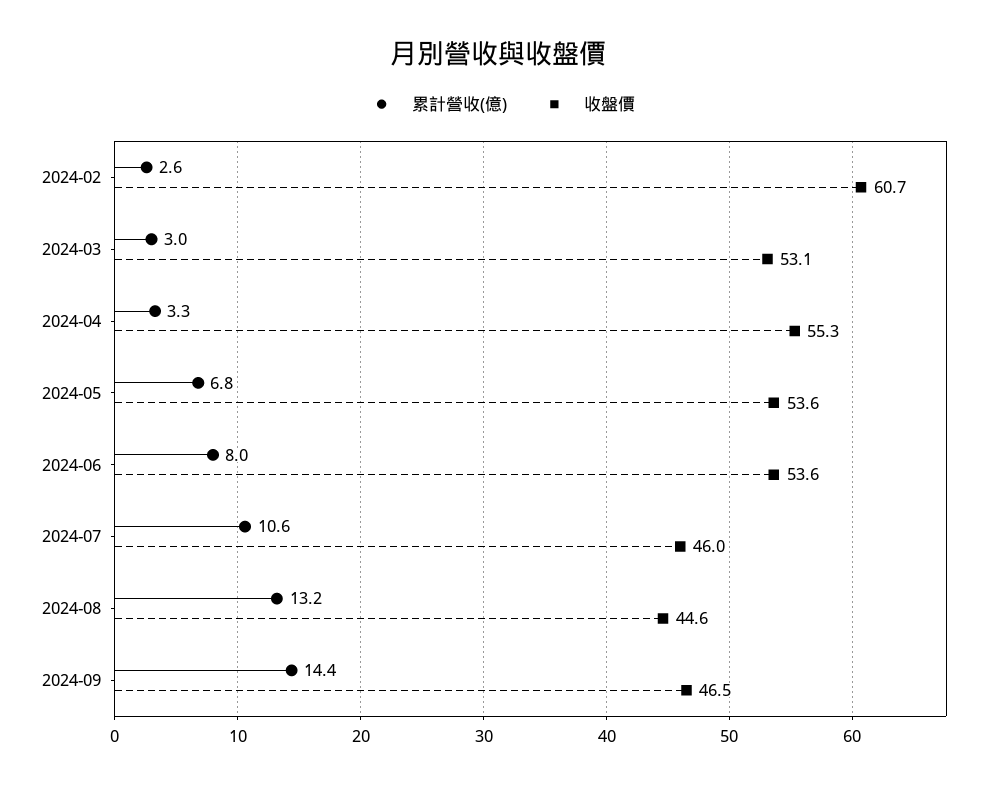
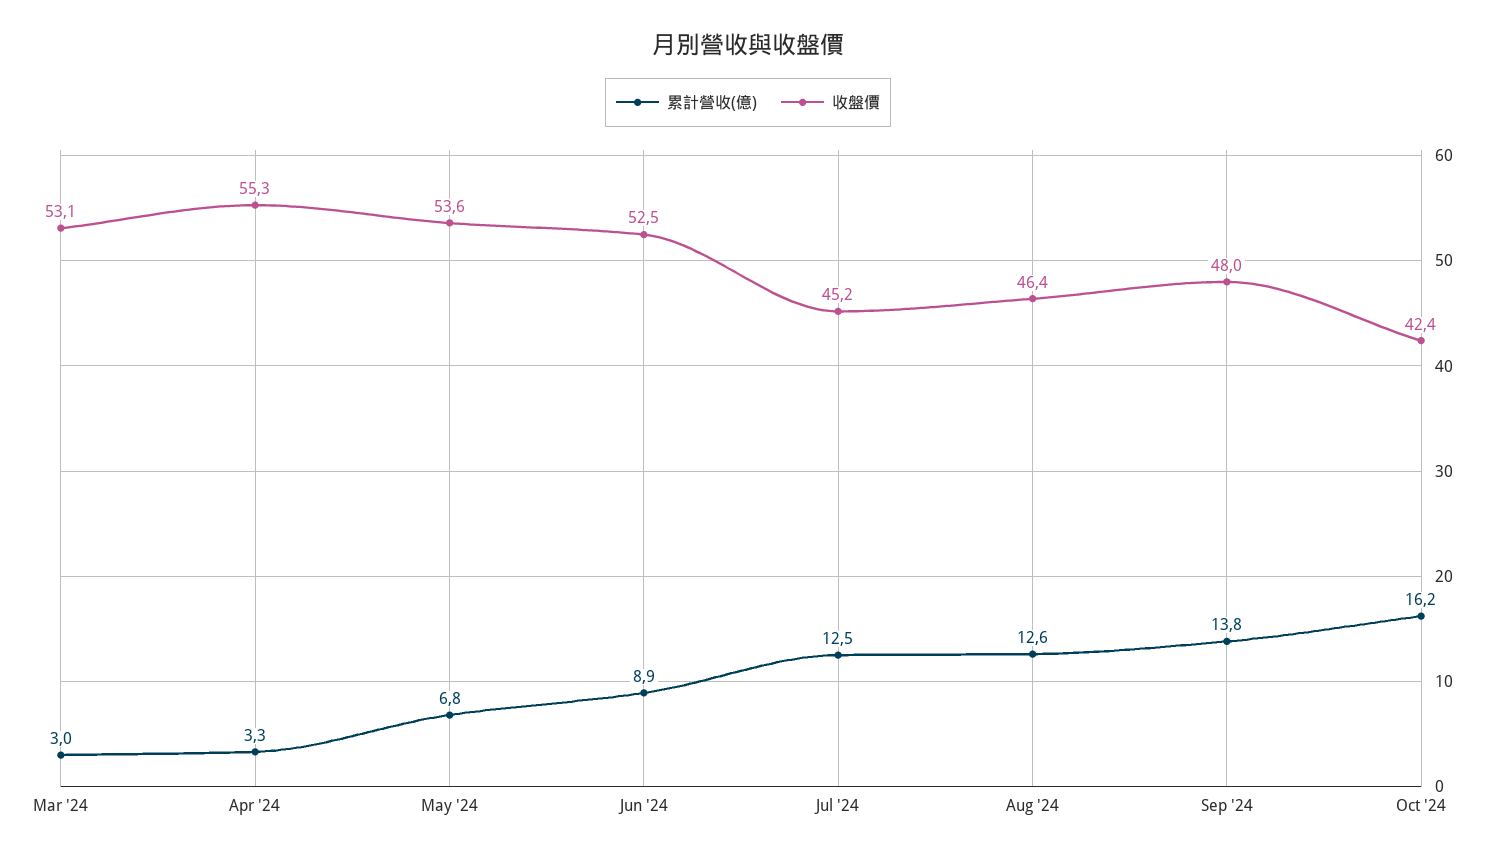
累計營收(億), 2024-02: 2.6 -> none
收盤價, 2024-02: 60.7 -> none
累計營收(億), 2024-06: 8 -> 8.9
收盤價, 2024-06: 53.6 -> 52.5
累計營收(億), 2024-07: 10.6 -> 12.5
收盤價, 2024-07: 46 -> 45.2
累計營收(億), 2024-08: 13.2 -> 12.6
收盤價, 2024-08: 44.6 -> 46.4
累計營收(億), 2024-09: 14.4 -> 13.8
收盤價, 2024-09: 46.5 -> 48
累計營收(億), Oct '24: none -> 16.2
收盤價, Oct '24: none -> 42.4

